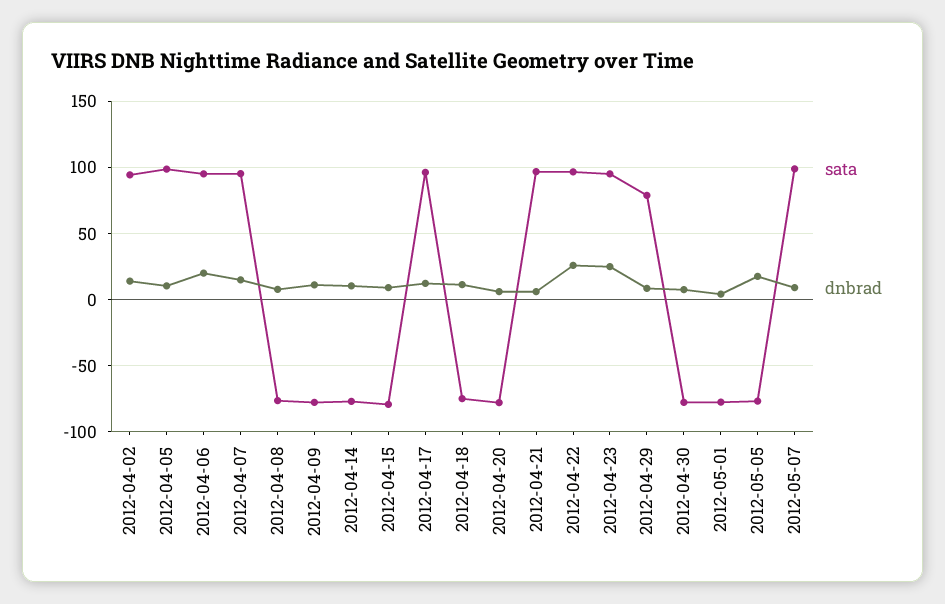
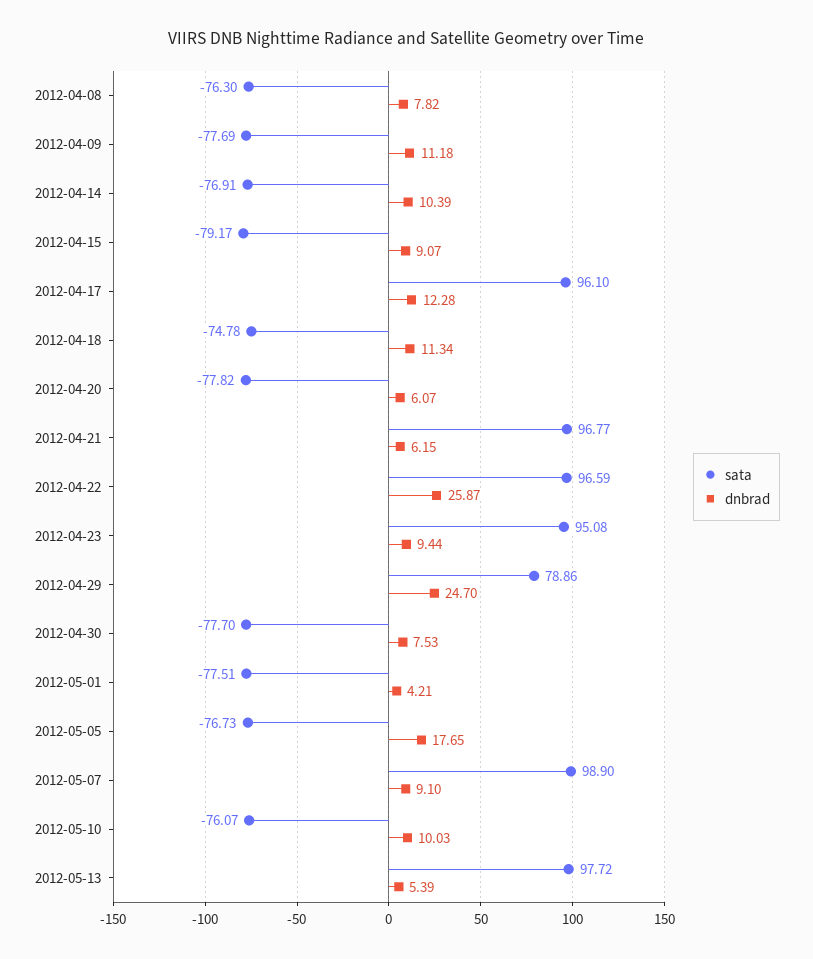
sata, 2012-04-02: 95 -> none
dnbrad, 2012-04-02: 15 -> none
sata, 2012-04-05: 100 -> none
dnbrad, 2012-04-05: 10 -> none
sata, 2012-04-06: 95 -> none
dnbrad, 2012-04-06: 20 -> none
sata, 2012-04-07: 95 -> none
dnbrad, 2012-04-07: 15 -> none
dnbrad, 2012-04-23: 25 -> 9.44
dnbrad, 2012-04-29: 10 -> 24.7
sata, 2012-05-10: none -> -76.07
dnbrad, 2012-05-10: none -> 10.03
sata, 2012-05-13: none -> 97.72
dnbrad, 2012-05-13: none -> 5.39

